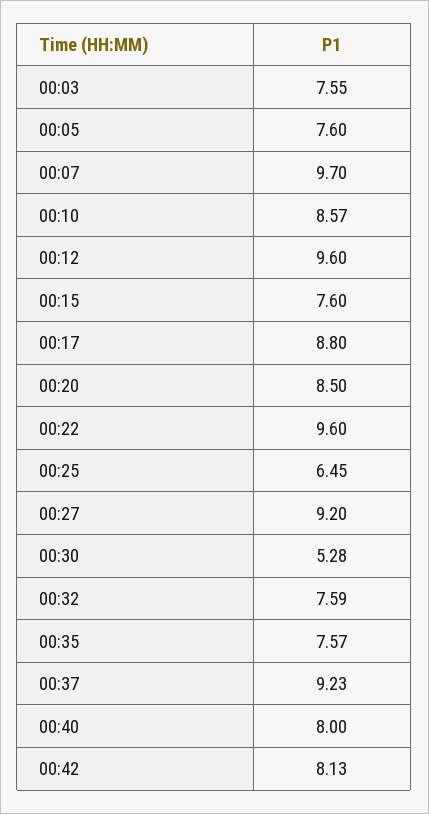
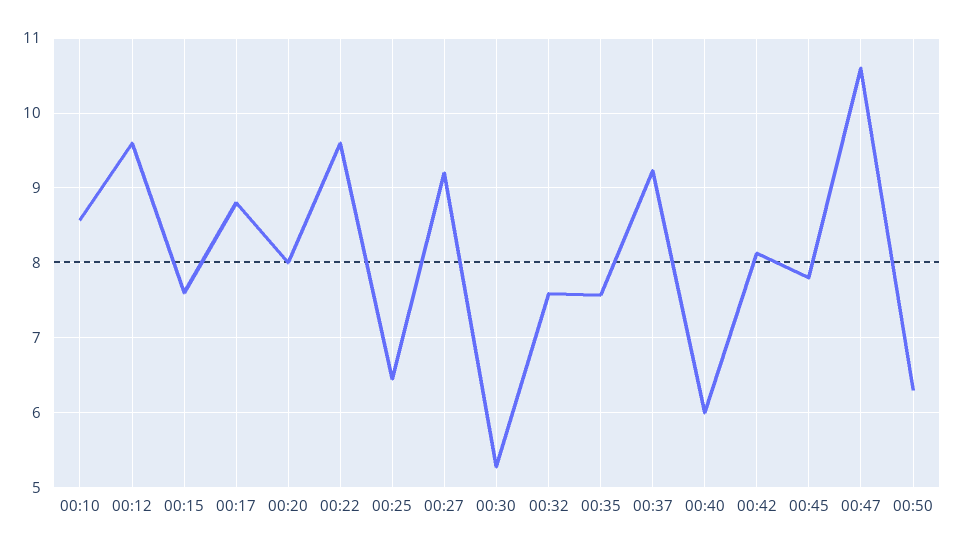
00:03: 7.55 -> none
00:05: 7.6 -> none
00:07: 9.7 -> none
00:20: 8.5 -> 8
00:40: 8 -> 6
00:45: none -> 7.8
00:47: none -> 10.6
00:50: none -> 6.3

